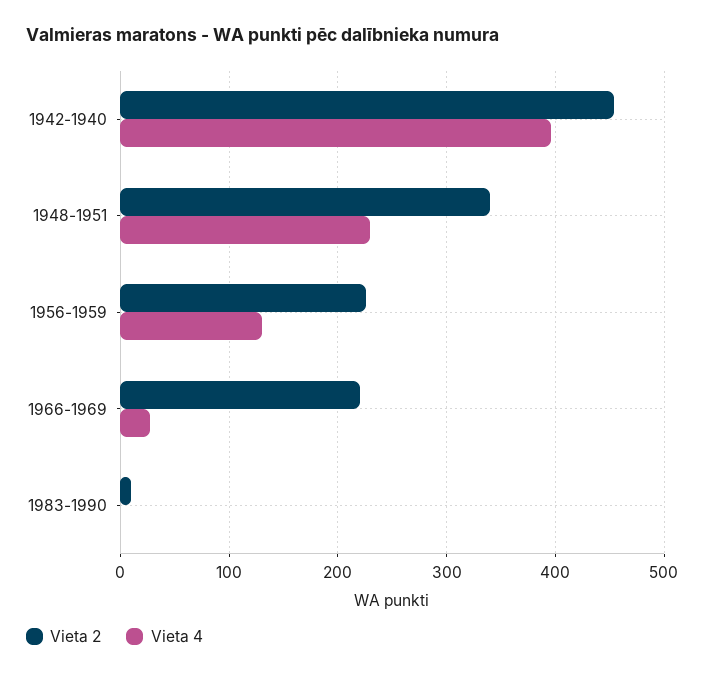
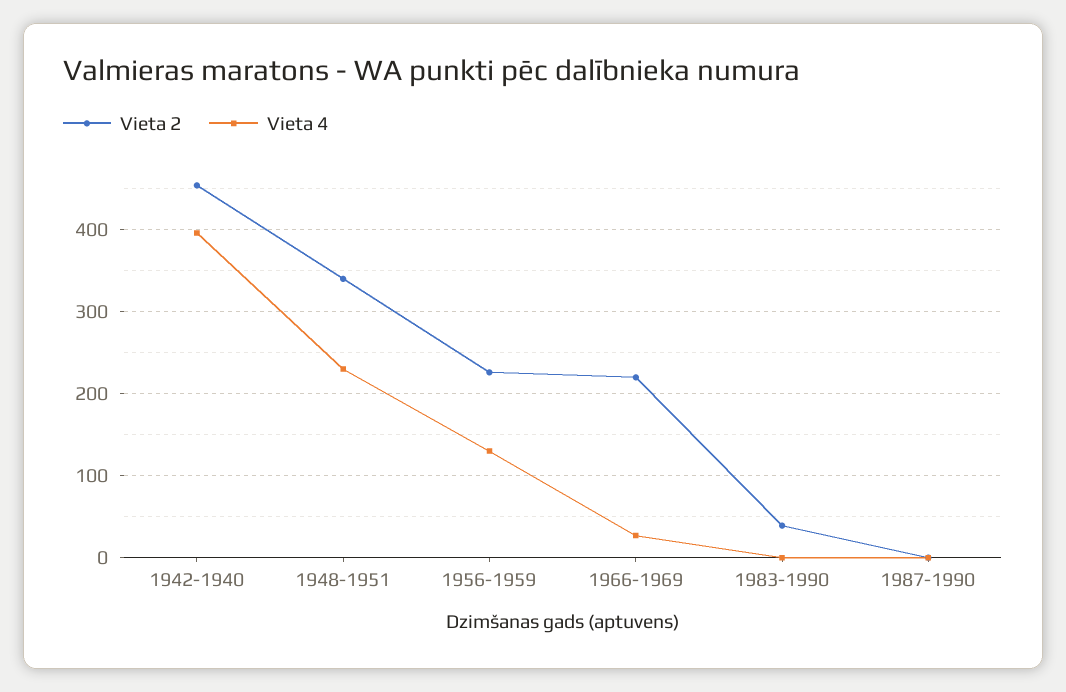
Vieta 2, 1983-1990: 10 -> 40
Vieta 2, 1987-1990: none -> 0
Vieta 4, 1987-1990: none -> 0

